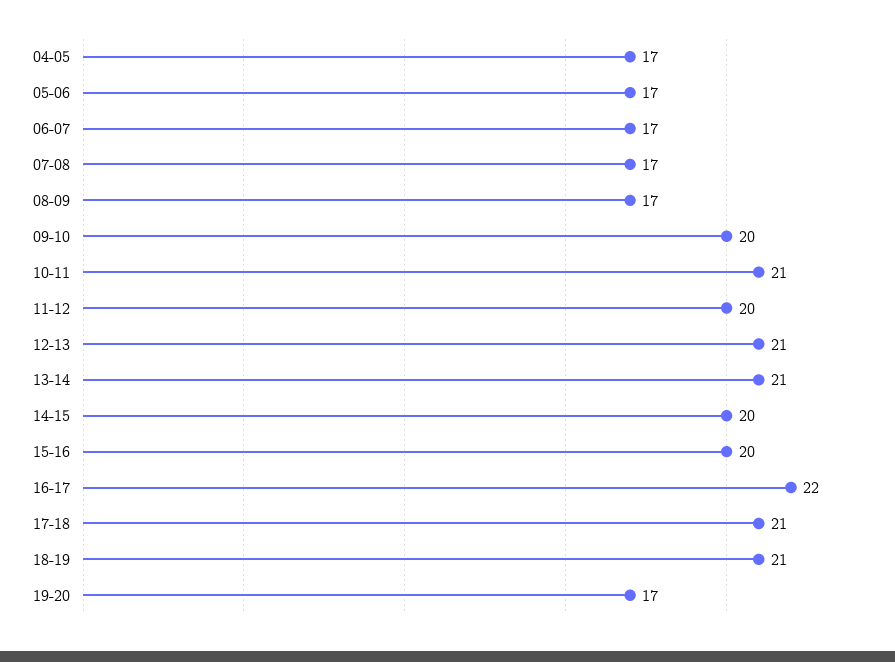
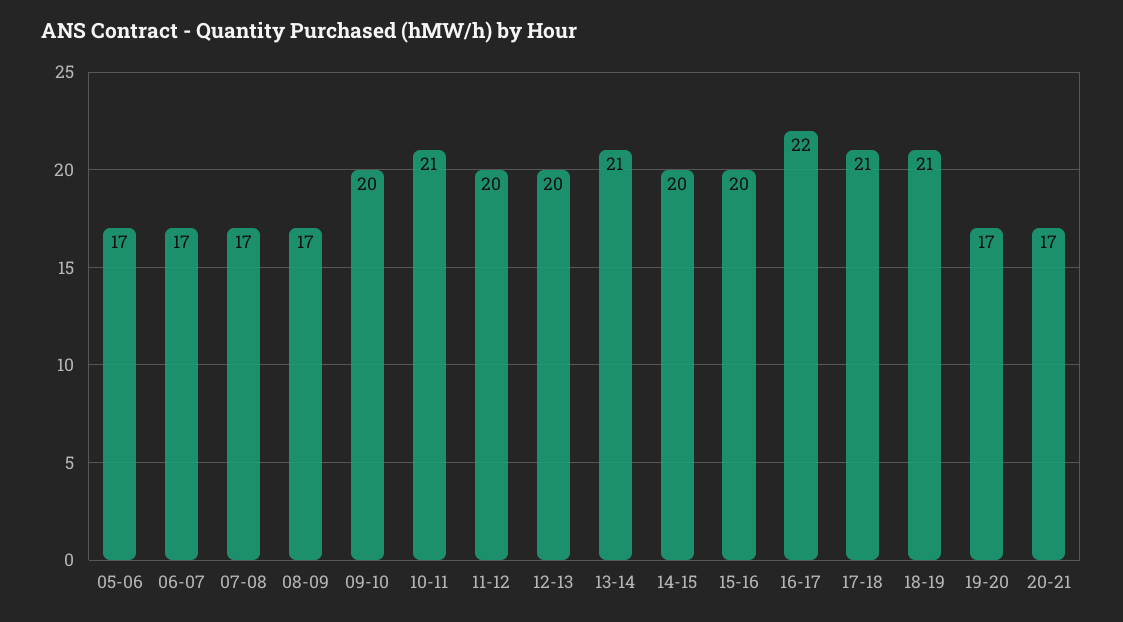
04-05: 17 -> none
12-13: 21 -> 20
20-21: none -> 17

